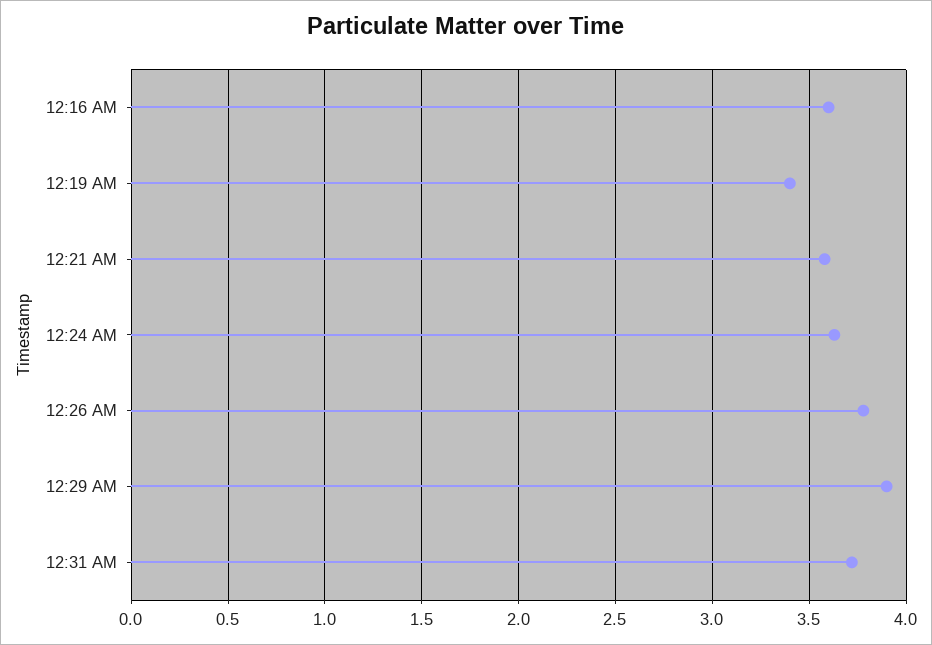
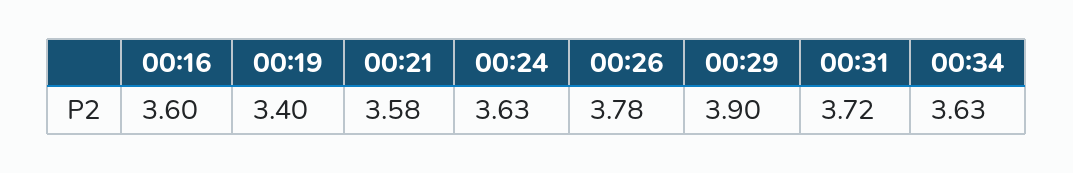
00:34: none -> 3.63

